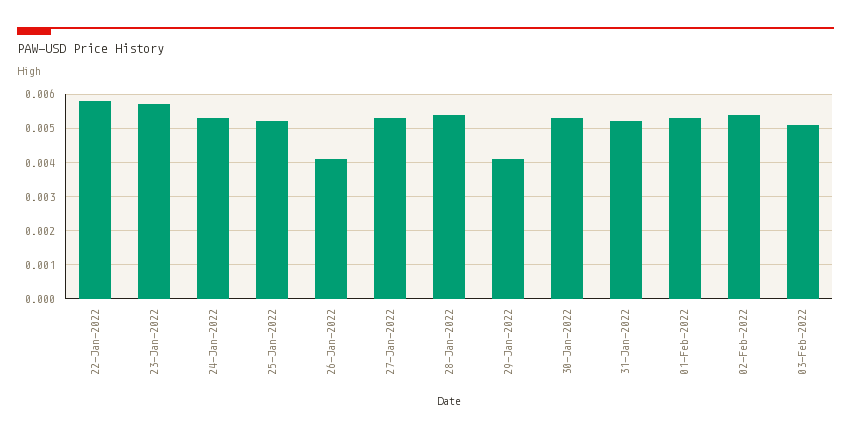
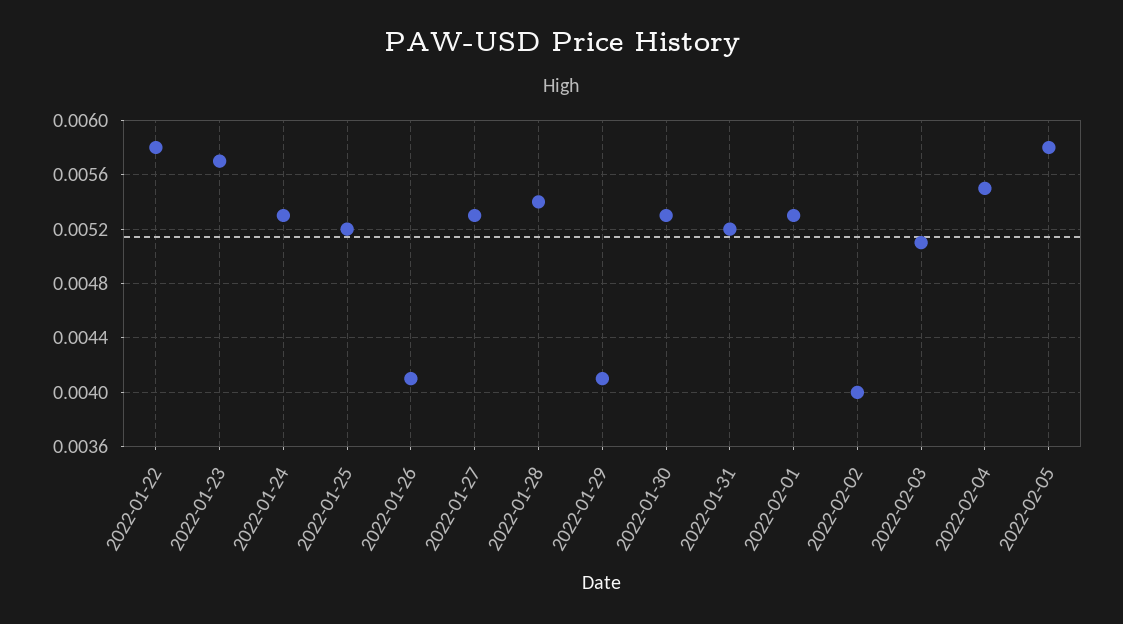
02-Feb-2022: 0.0055 -> 0.004
2022-02-04: none -> 0.0055
2022-02-05: none -> 0.0058

